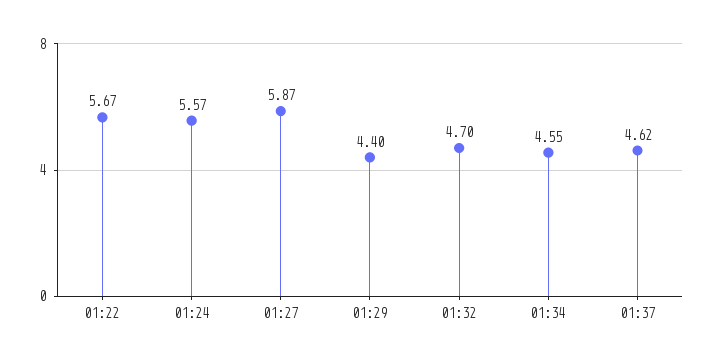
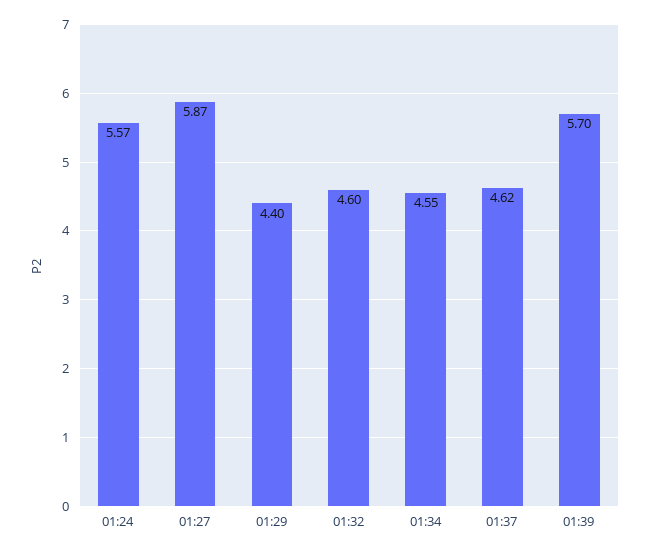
01:22: 5.67 -> none
01:32: 4.7 -> 4.6
01:39: none -> 5.7

